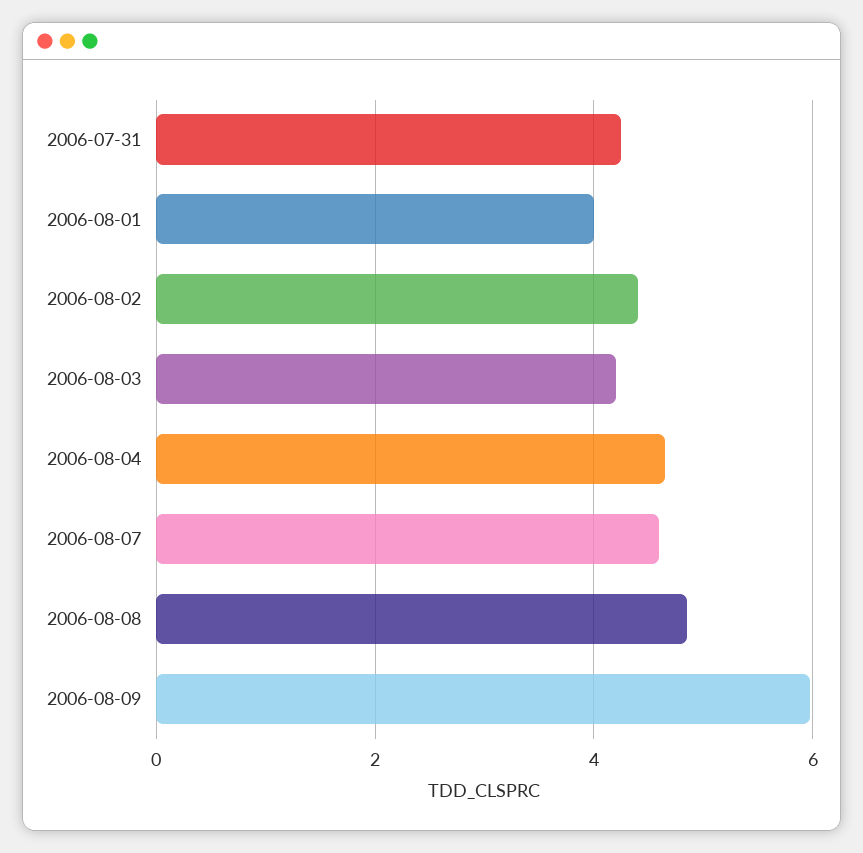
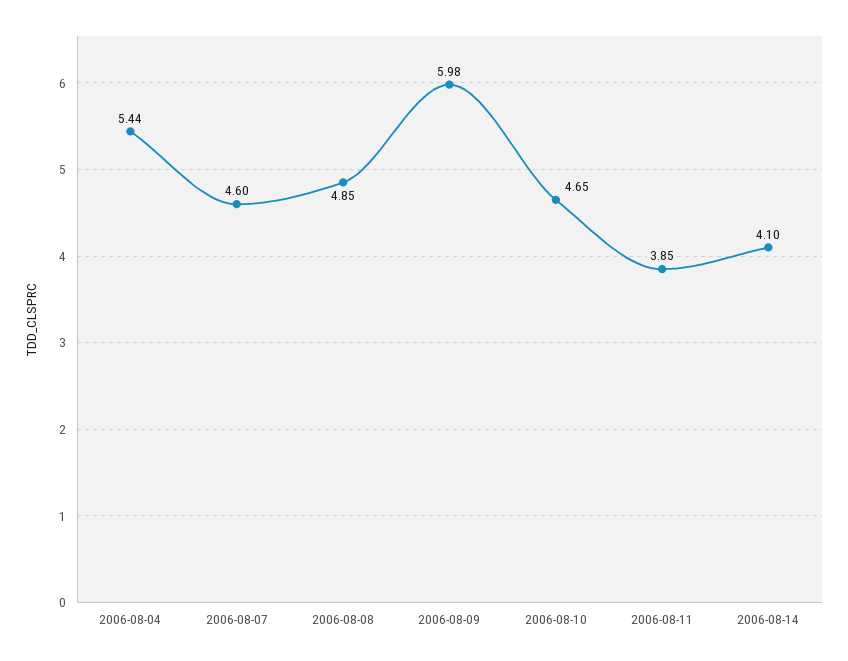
2006-07-31: 4.2 -> none
2006-08-01: 4 -> none
2006-08-02: 4.4 -> none
2006-08-03: 4.2 -> none
2006-08-04: 4.6 -> 5.44
2006-08-10: none -> 4.65
2006-08-11: none -> 3.85
2006-08-14: none -> 4.1

